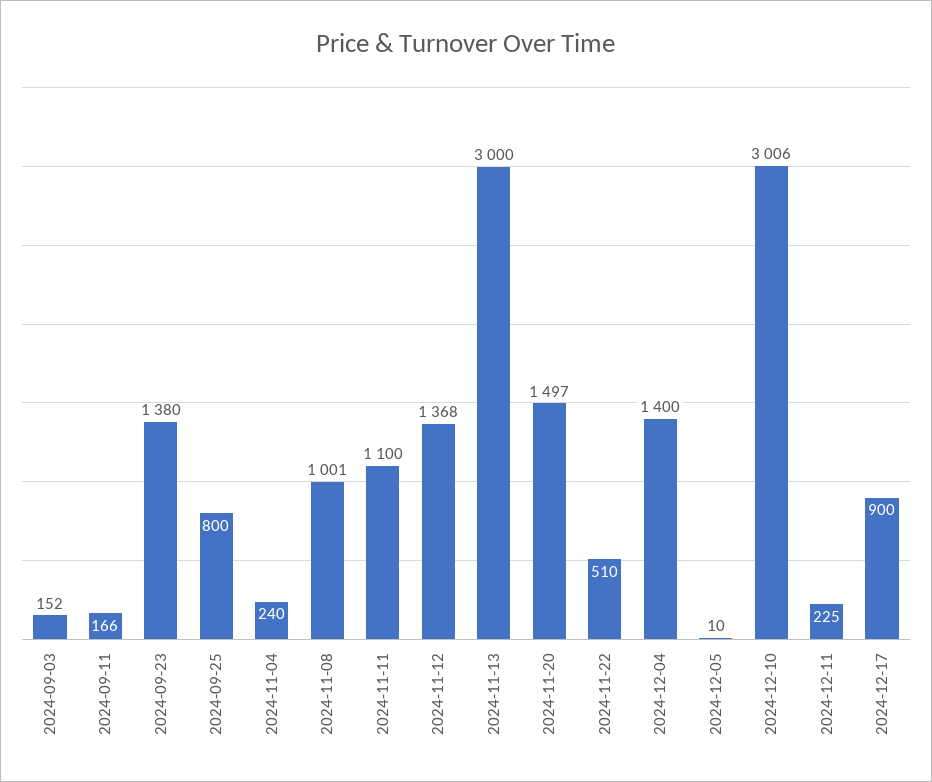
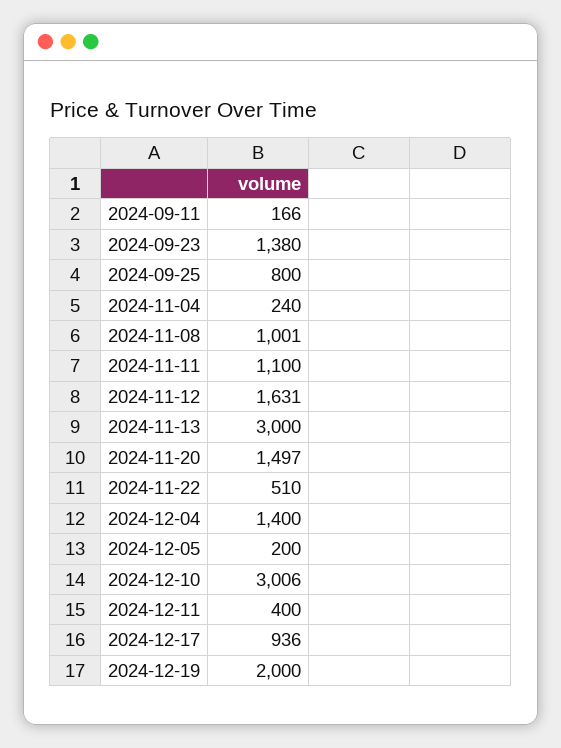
2024-09-03: 152 -> none
2024-11-12: 1368 -> 1631
2024-12-05: 10 -> 200
2024-12-11: 225 -> 400
2024-12-17: 900 -> 936
2024-12-19: none -> 2000

